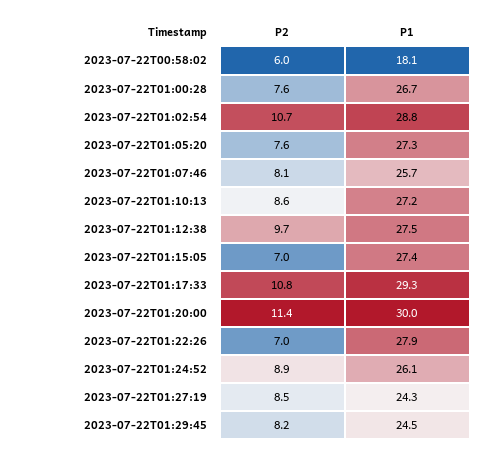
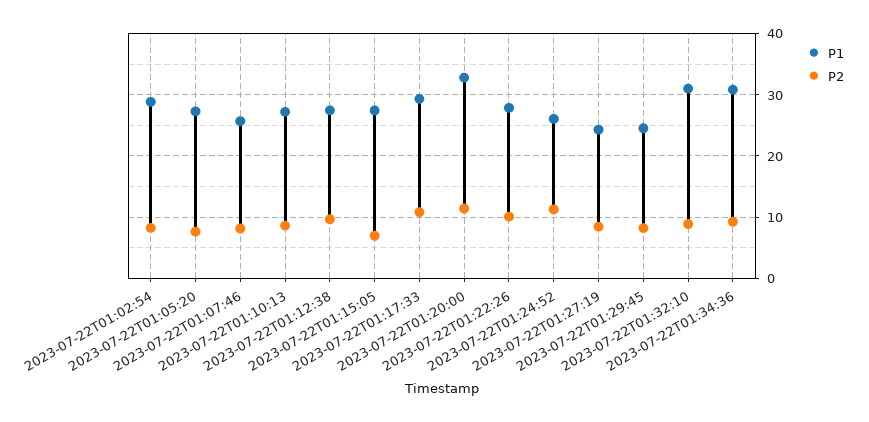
P2, 2023-07-22T00:58:02: 6 -> none
P1, 2023-07-22T00:58:02: 18.1 -> none
P2, 2023-07-22T01:00:28: 7.6 -> none
P1, 2023-07-22T01:00:28: 26.7 -> none
P2, 2023-07-22T01:02:54: 10.7 -> 8
P1, 2023-07-22T01:20:00: 30 -> 33
P2, 2023-07-22T01:22:26: 7 -> 10
P2, 2023-07-22T01:24:52: 8.9 -> 11
P1, 2023-07-22T01:32:10: none -> 31
P2, 2023-07-22T01:32:10: none -> 9
P1, 2023-07-22T01:34:36: none -> 31
P2, 2023-07-22T01:34:36: none -> 9

